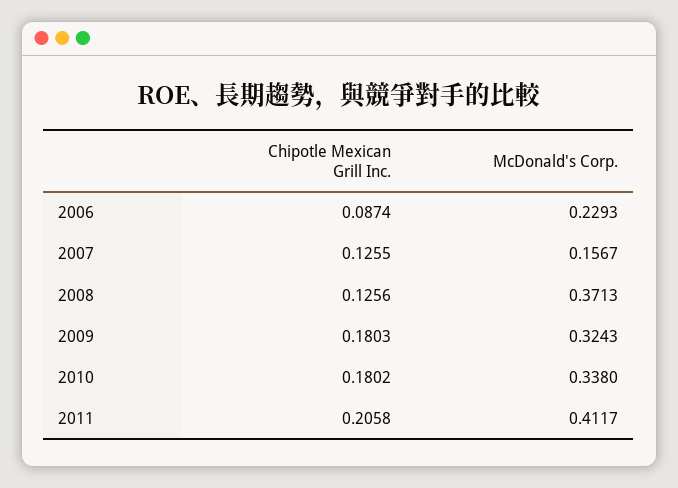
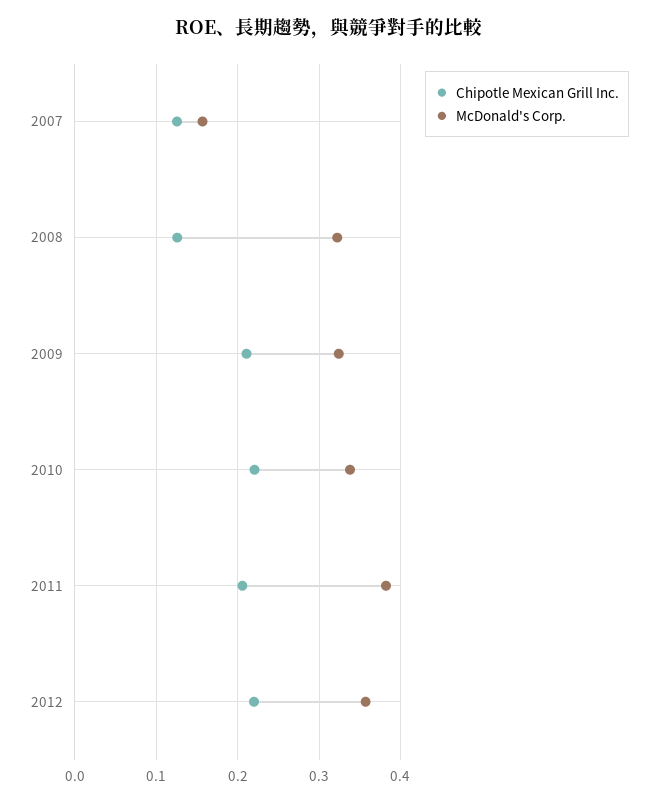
Chipotle Mexican Grill Inc., 2006: 0.0874 -> none
McDonald's Corp., 2006: 0.2293 -> none
McDonald's Corp., 2008: 0.3713 -> 0.32
Chipotle Mexican Grill Inc., 2009: 0.1803 -> 0.21
Chipotle Mexican Grill Inc., 2010: 0.1802 -> 0.22
McDonald's Corp., 2011: 0.4117 -> 0.38
Chipotle Mexican Grill Inc., 2012: none -> 0.22
McDonald's Corp., 2012: none -> 0.36

